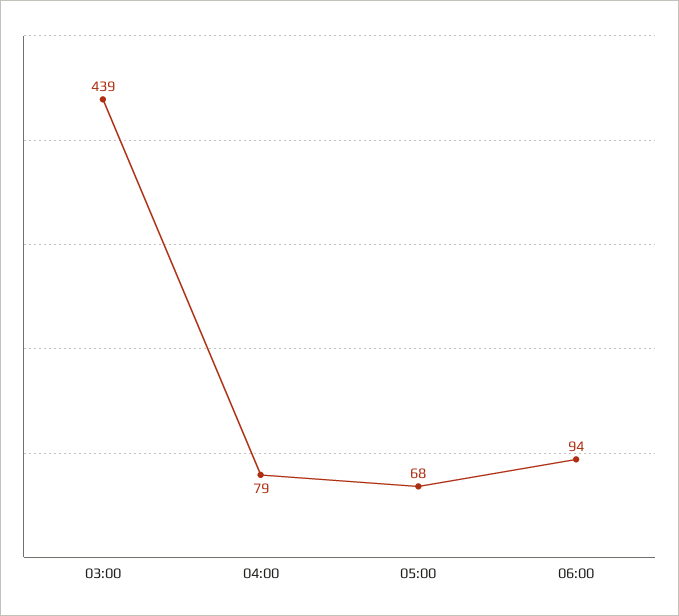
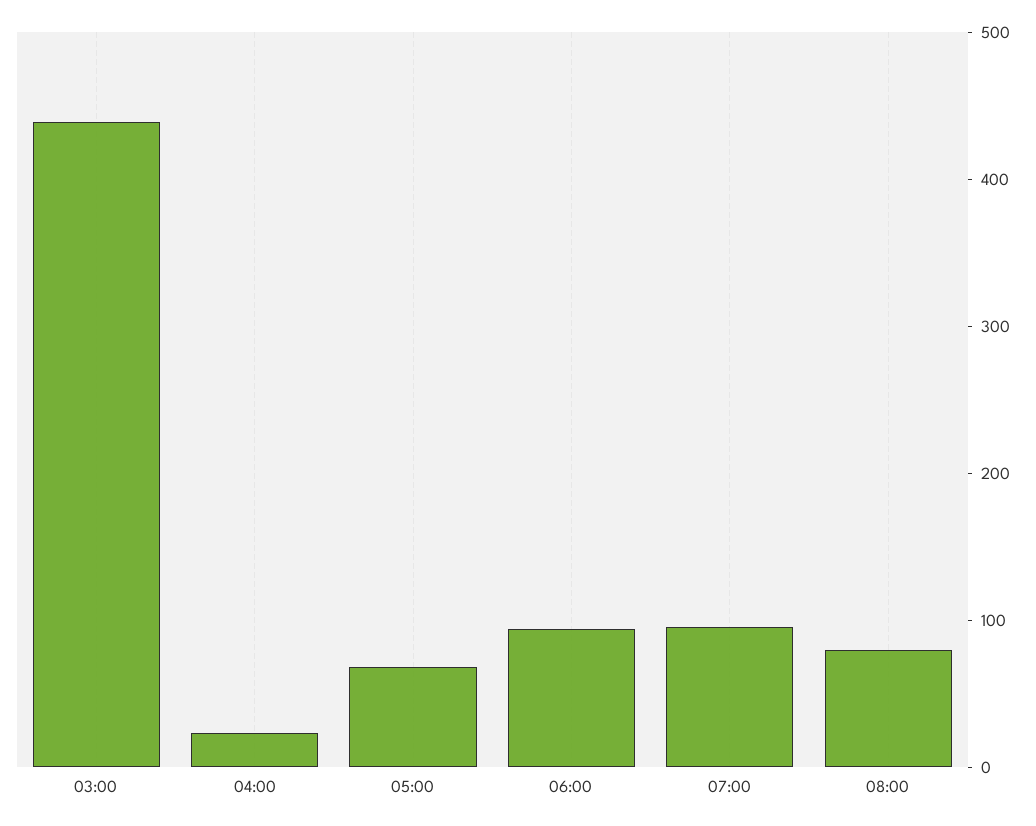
04:00: 79 -> 20
07:00: none -> 100
08:00: none -> 80

